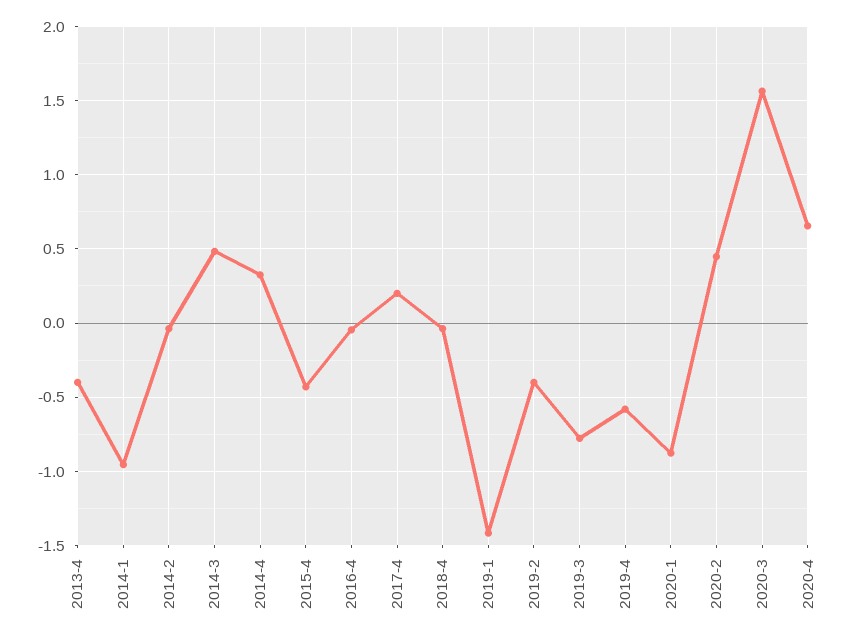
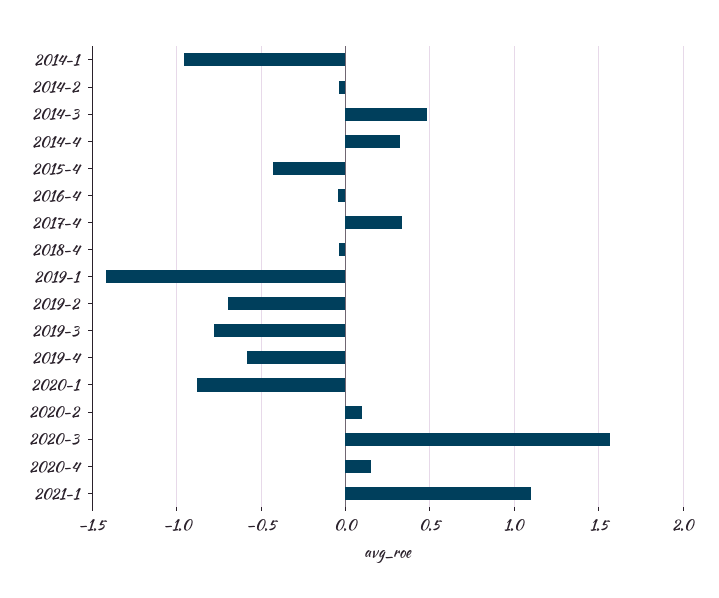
2013-4: -0.4 -> none
2017-4: 0.2 -> 0.35
2019-2: -0.4 -> -0.7
2020-2: 0.45 -> 0.1
2020-4: 0.65 -> 0.15
2021-1: none -> 1.1

